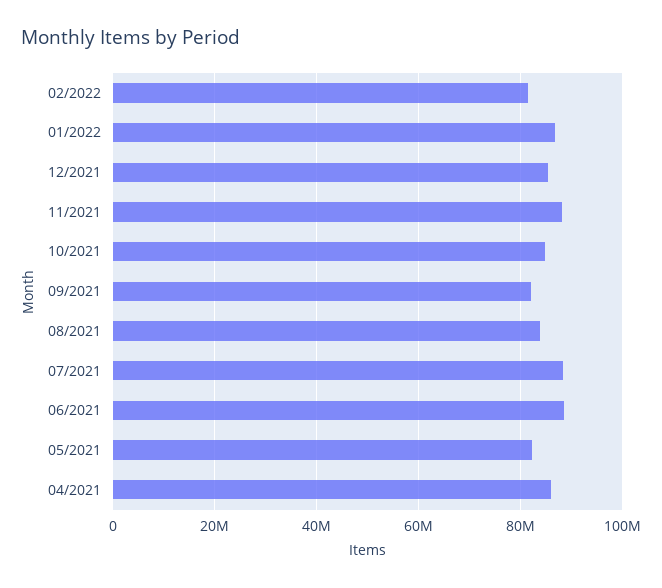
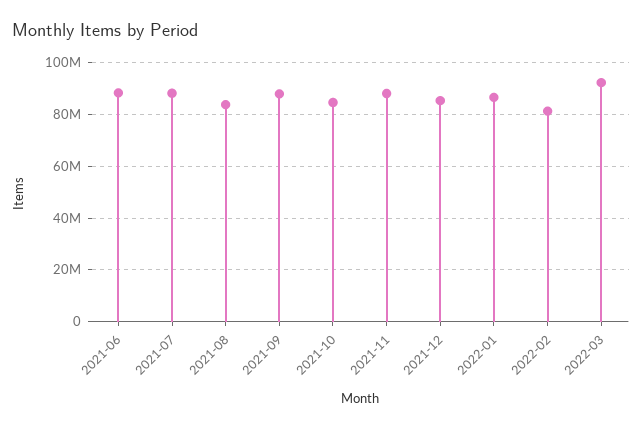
09/2021: 82000000 -> 87500000
05/2021: 82000000 -> none
04/2021: 86000000 -> none
2022-03: none -> 92500000

